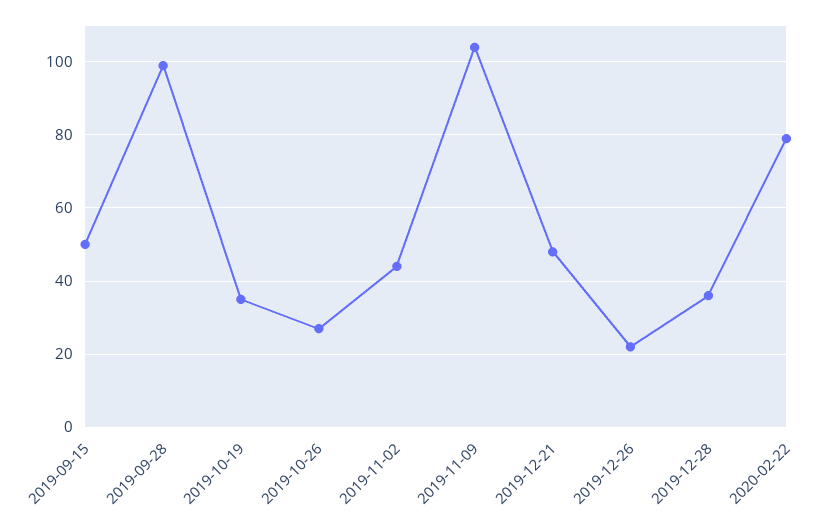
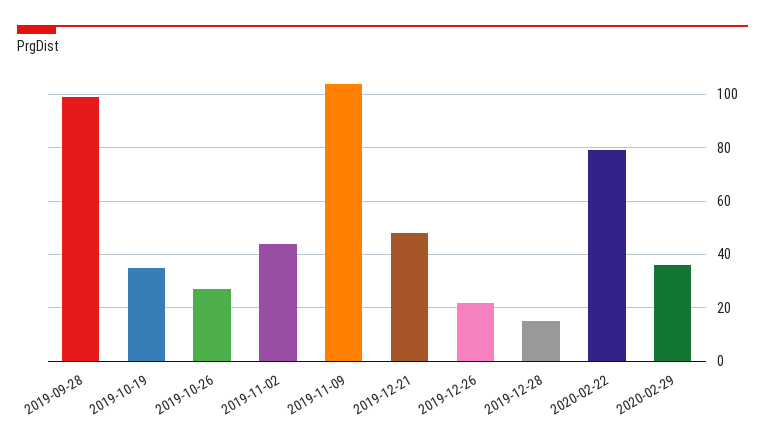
2019-09-15: 50 -> none
2019-12-28: 35 -> 15
2020-02-29: none -> 35

